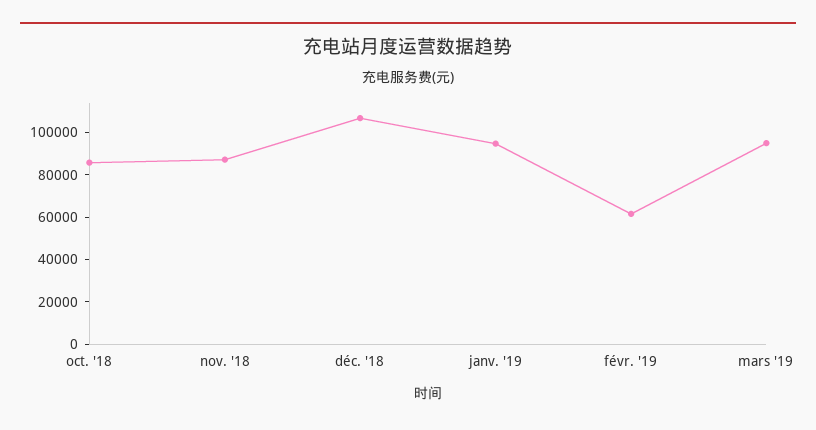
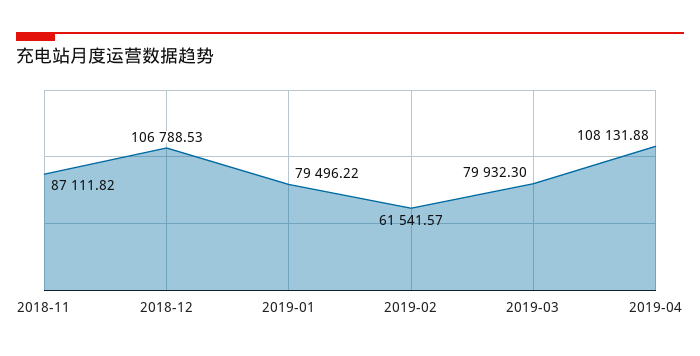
oct. '18: 85000 -> none
janv. '19: 95000 -> 79496.22
mars '19: 95000 -> 79932.3
2019-04: none -> 108131.88

